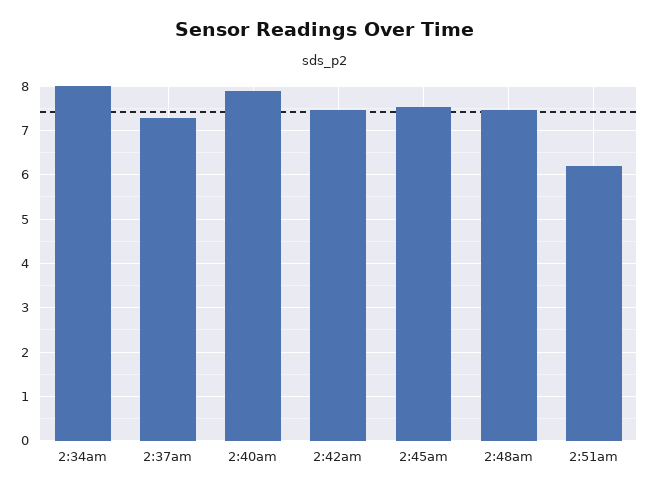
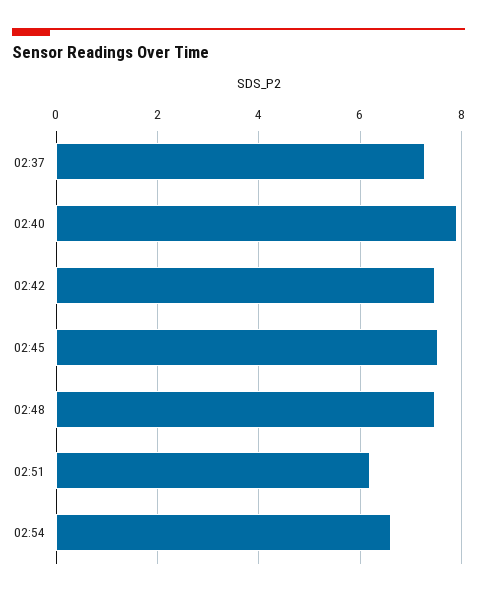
2:34am: 8 -> none
02:54: none -> 6.6

